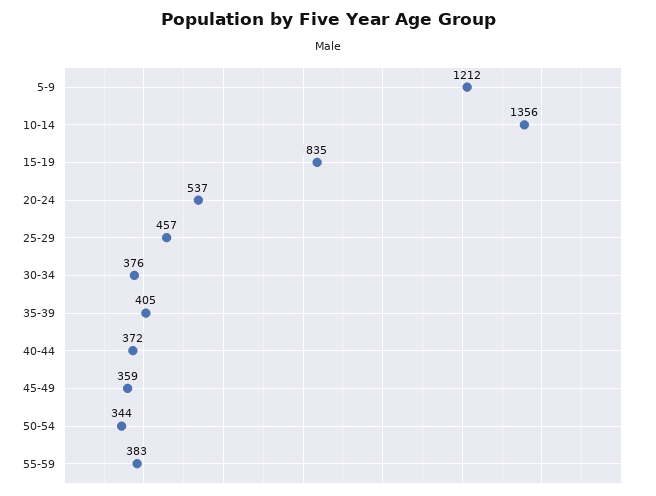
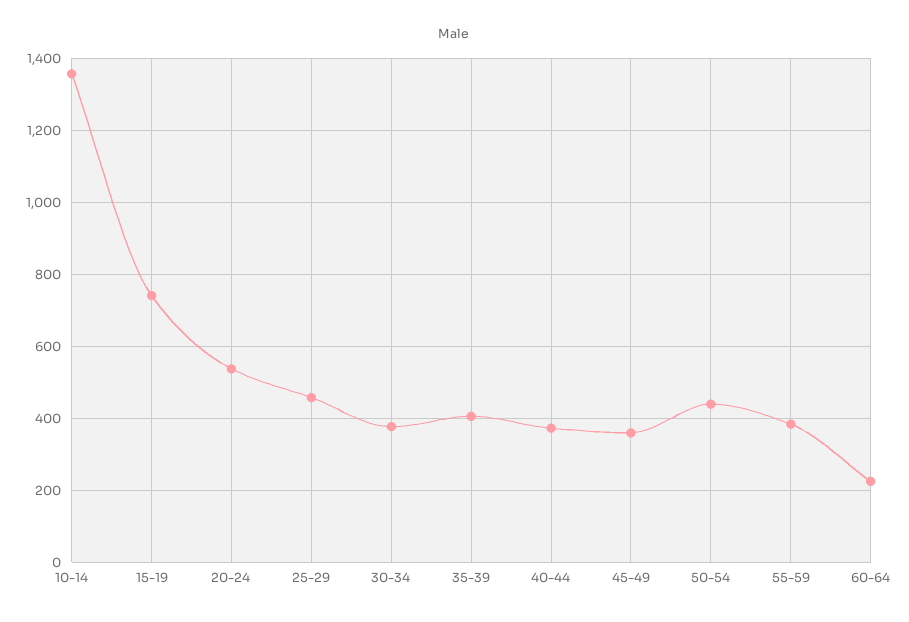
5-9: 1212 -> none
15-19: 835 -> 740
50-54: 344 -> 440
60-64: none -> 220

